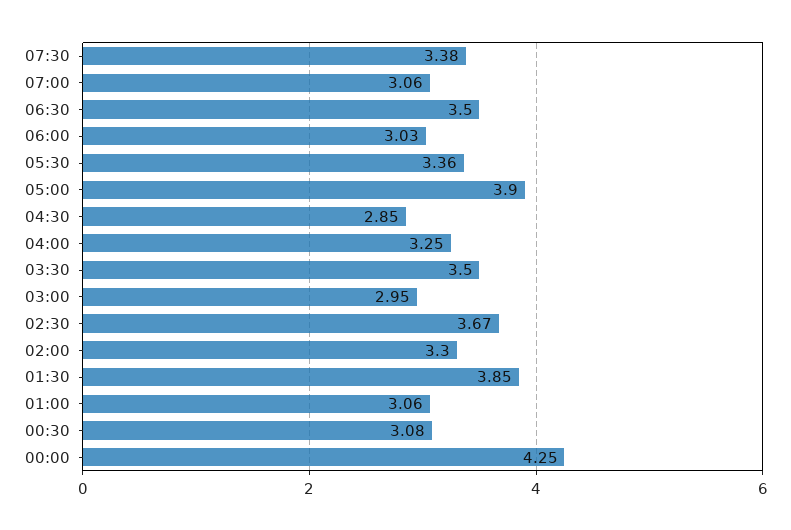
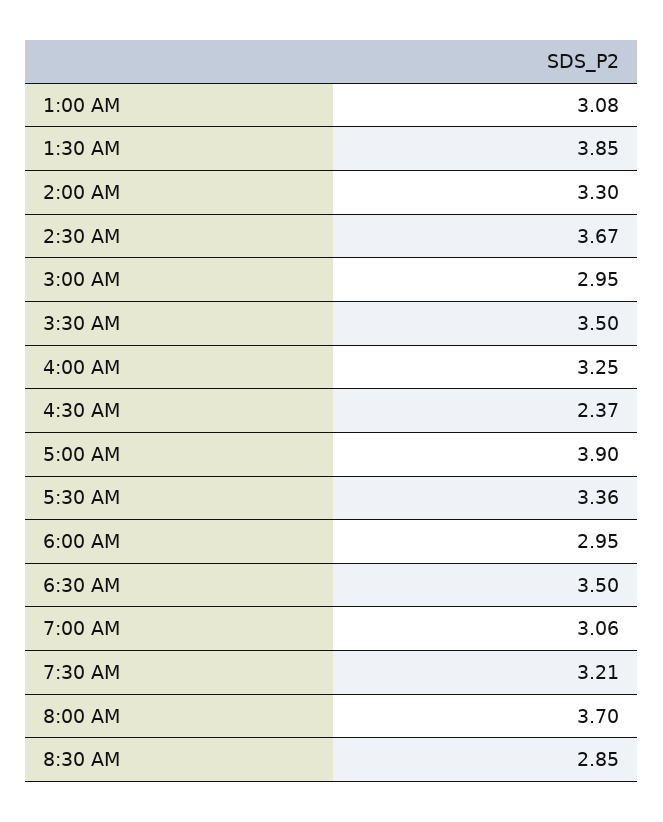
07:30: 3.38 -> 3.21
06:00: 3.03 -> 2.95
04:30: 2.85 -> 2.37
01:00: 3.06 -> 3.08
00:30: 3.08 -> none
00:00: 4.25 -> none
8:00 AM: none -> 3.7
8:30 AM: none -> 2.85

